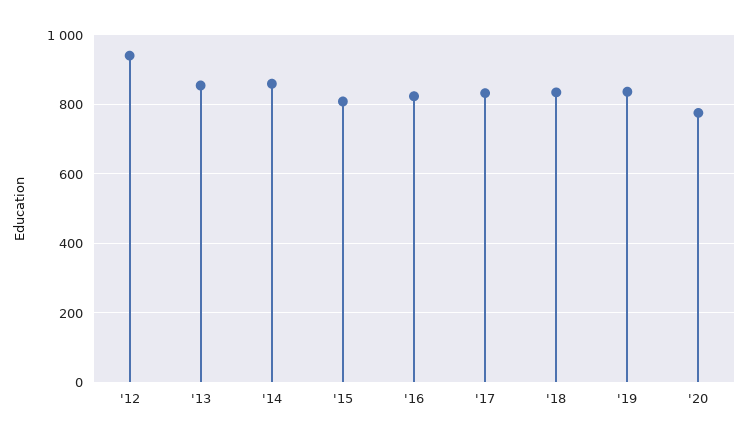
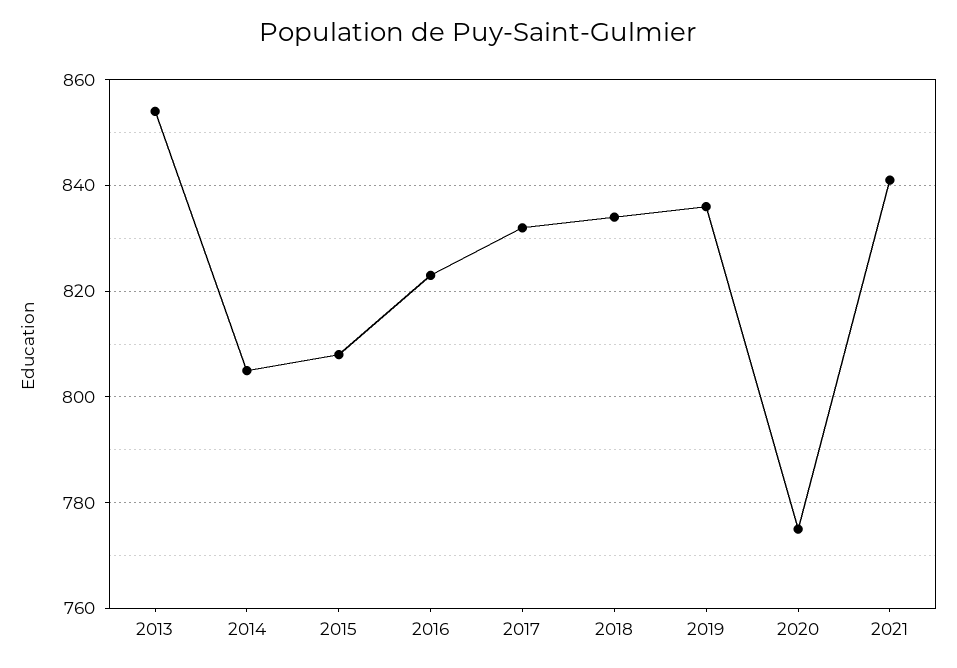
'12: 940 -> none
'14: 860 -> 805
2021: none -> 840

